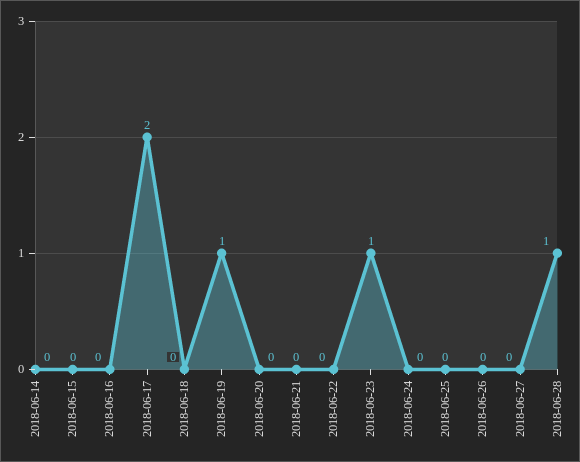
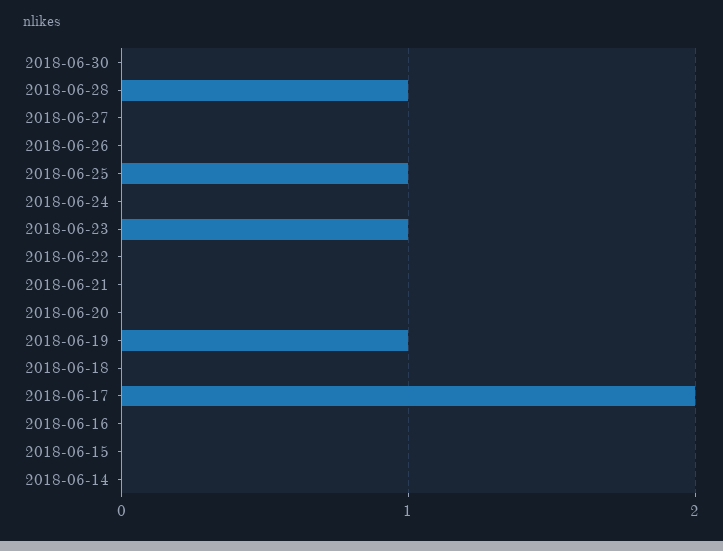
2018-06-25: 0 -> 1
2018-06-30: none -> 0

